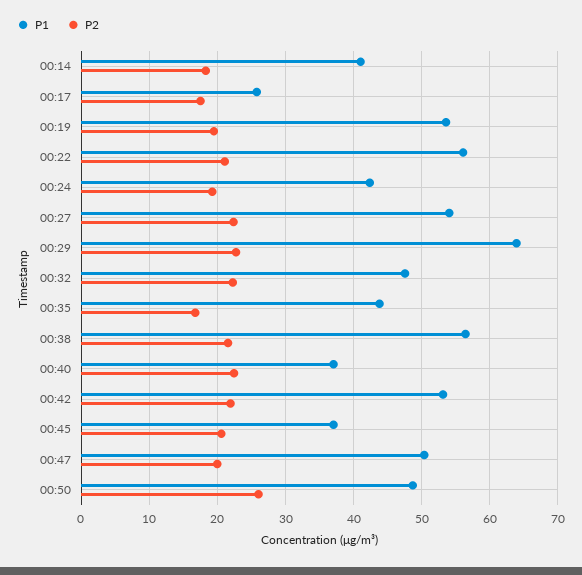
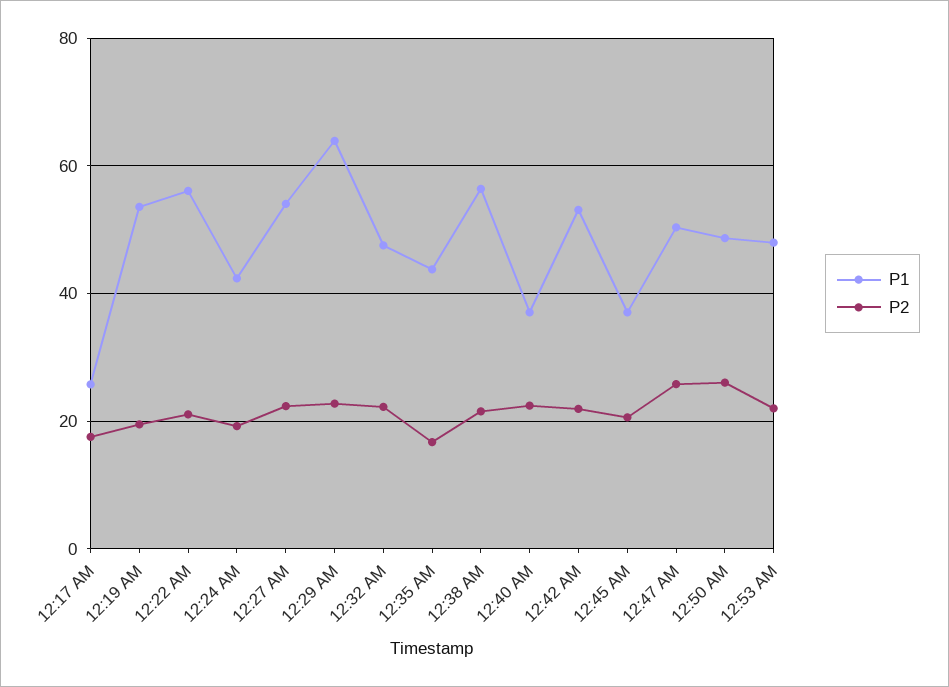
P1, 00:14: 41 -> none
P2, 00:14: 18 -> none
P2, 00:47: 20 -> 26
P1, 12:53 AM: none -> 48
P2, 12:53 AM: none -> 22

